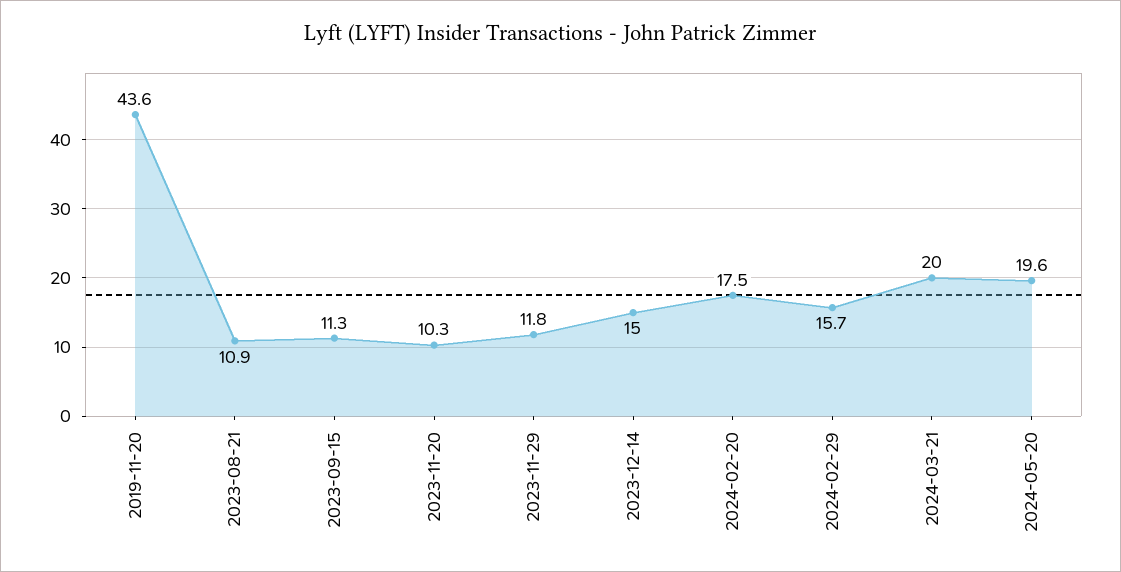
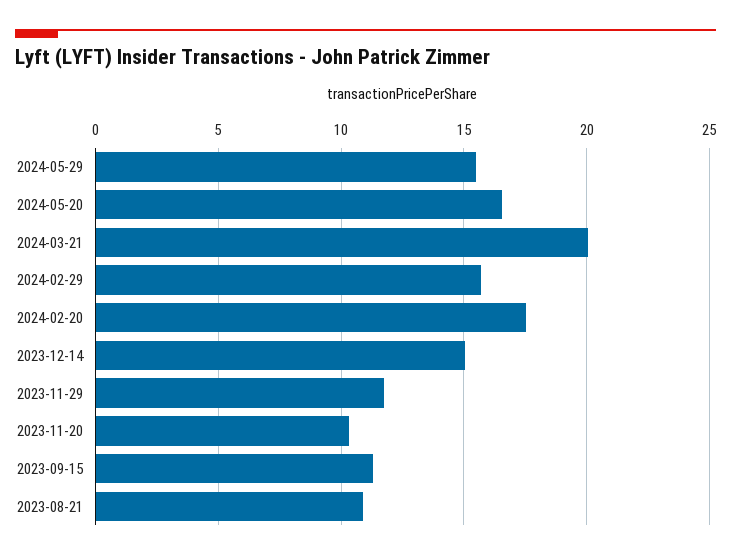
2019-11-20: 43.6 -> none
2024-05-20: 19.6 -> 16.5
2024-05-29: none -> 15.5

